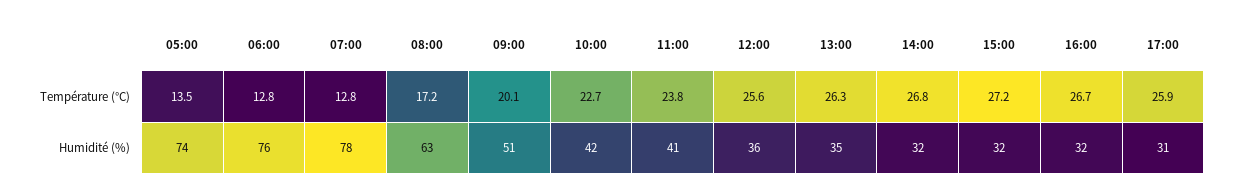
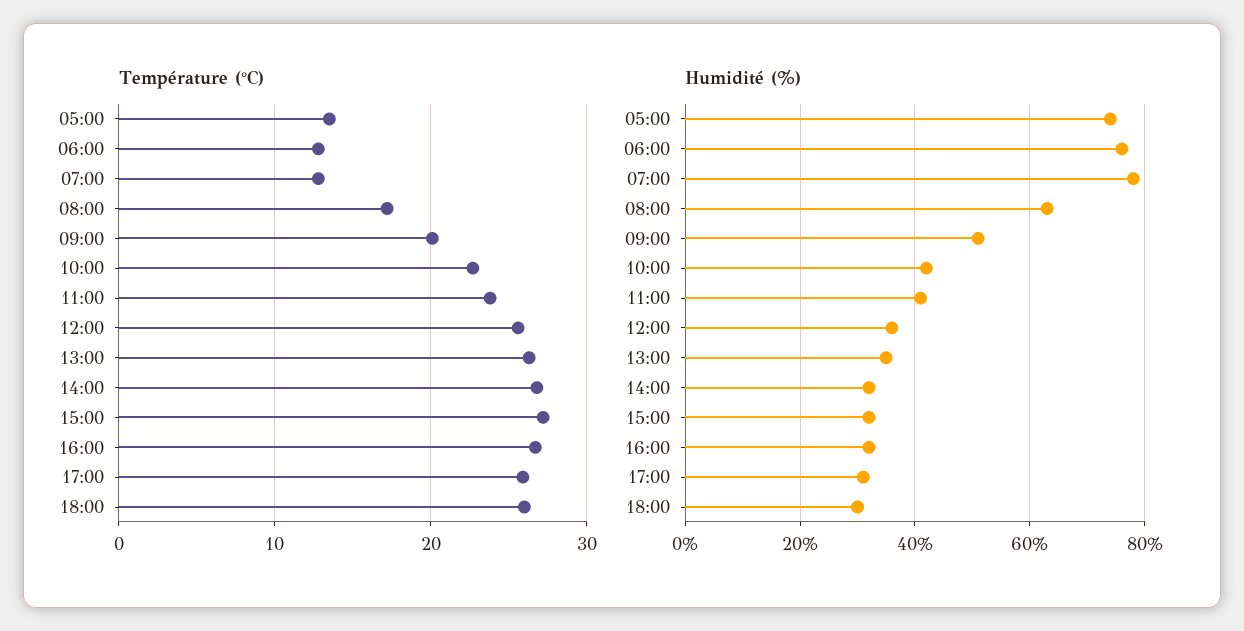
Température (°C), 18:00: none -> 26
Humidité (%), 18:00: none -> 30

